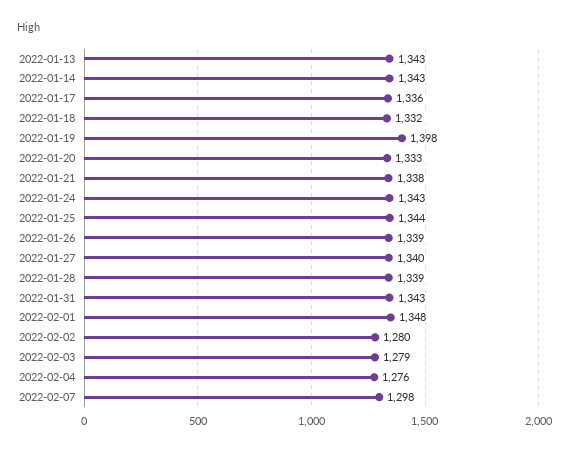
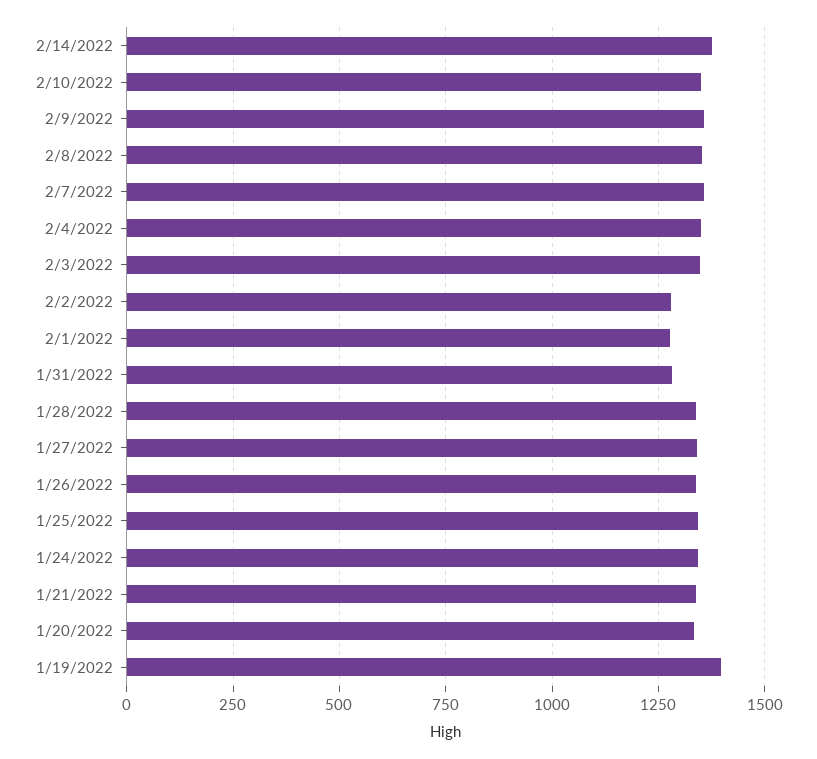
2022-01-13: 1343 -> none
2022-01-14: 1343 -> none
2022-01-17: 1336 -> none
2022-01-18: 1332 -> none
2022-01-31: 1343 -> 1275
2022-02-01: 1348 -> 1275
2022-02-03: 1279 -> 1350
2022-02-04: 1276 -> 1350
2022-02-07: 1298 -> 1350
2/14/2022: none -> 1375
2/10/2022: none -> 1350
2/9/2022: none -> 1350
2/8/2022: none -> 1350

